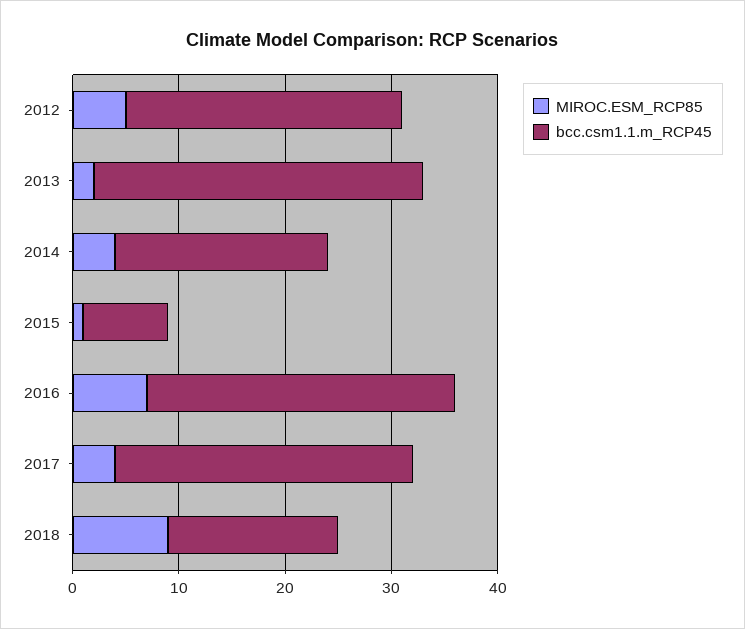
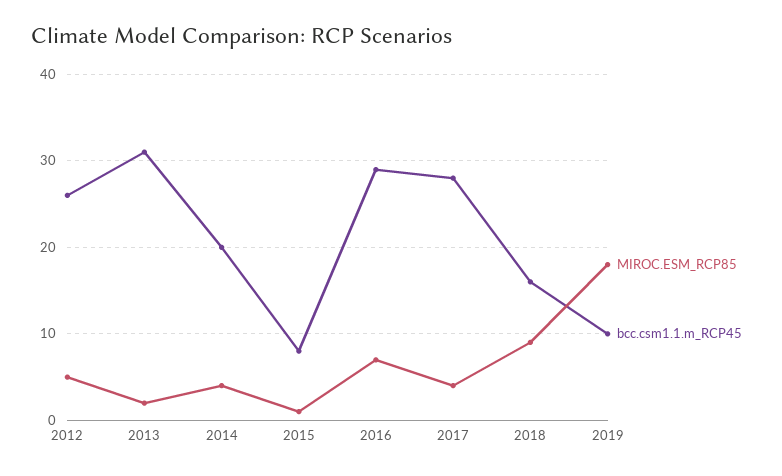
MIROC.ESM_RCP85, 2019: none -> 18
bcc.csm1.1.m_RCP45, 2019: none -> 10

